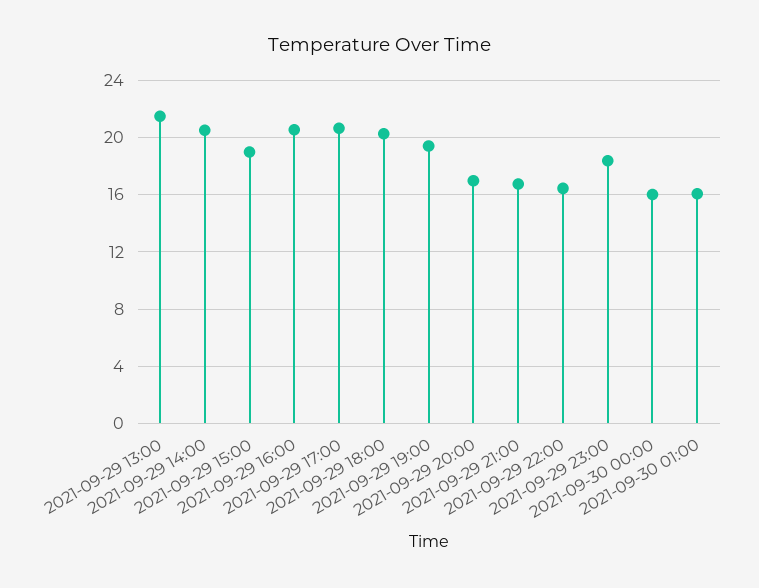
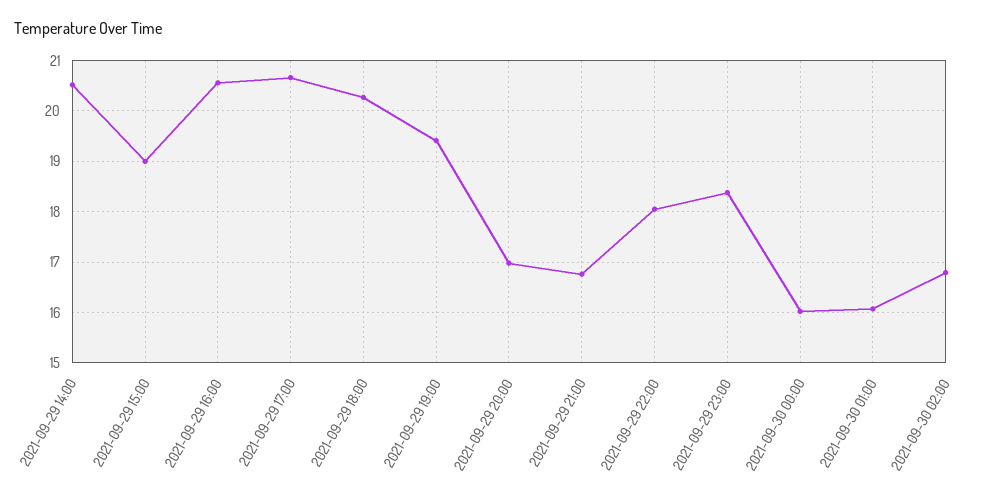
2021-09-29 13:00: 21.5 -> none
2021-09-29 22:00: 16.5 -> 18
2021-09-30 02:00: none -> 16.8

